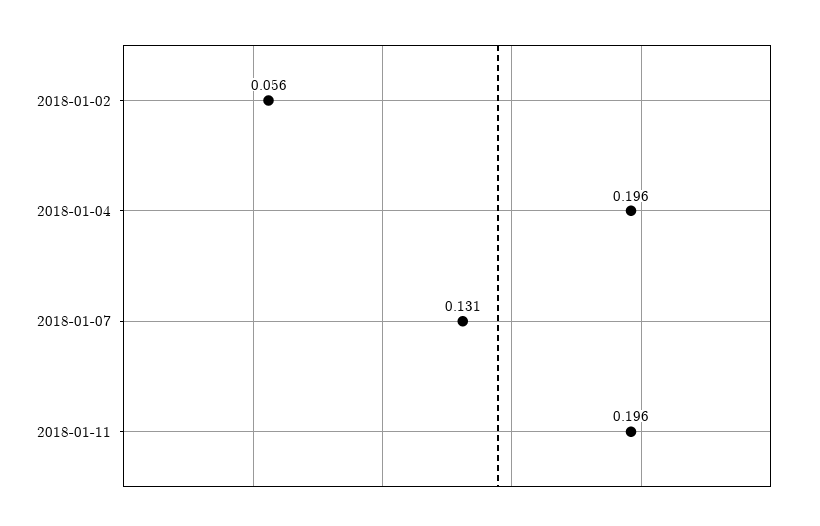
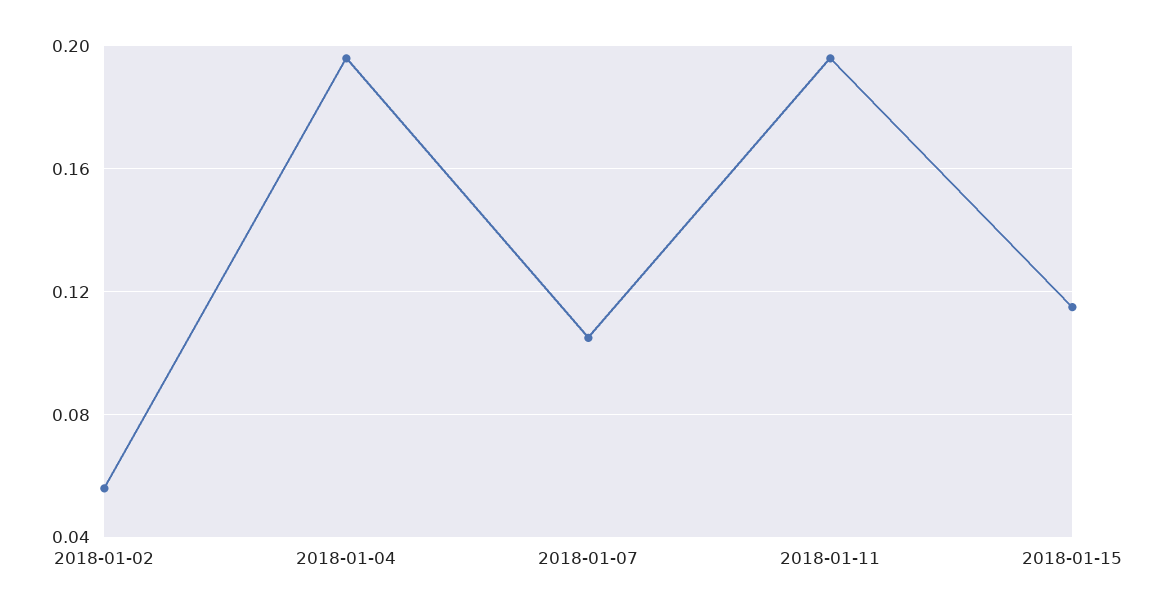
2018-01-07: 0.131 -> 0.105
2018-01-15: none -> 0.115

